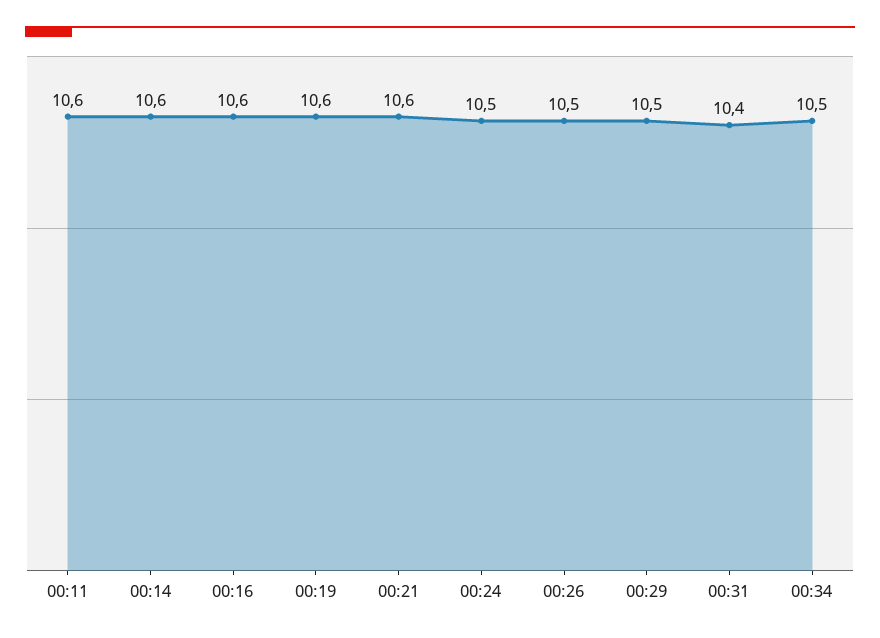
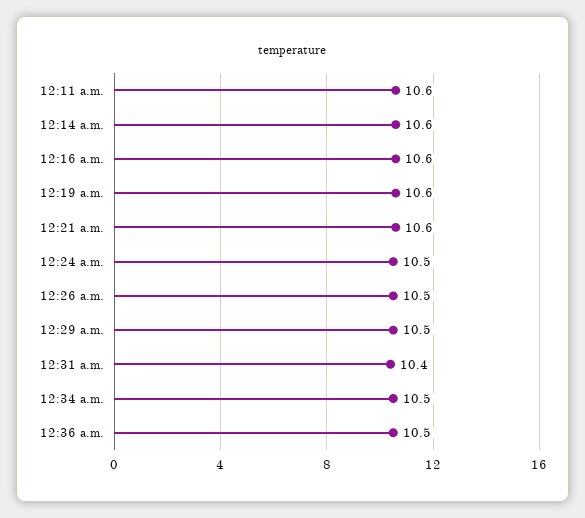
12:36 a.m.: none -> 10.5

